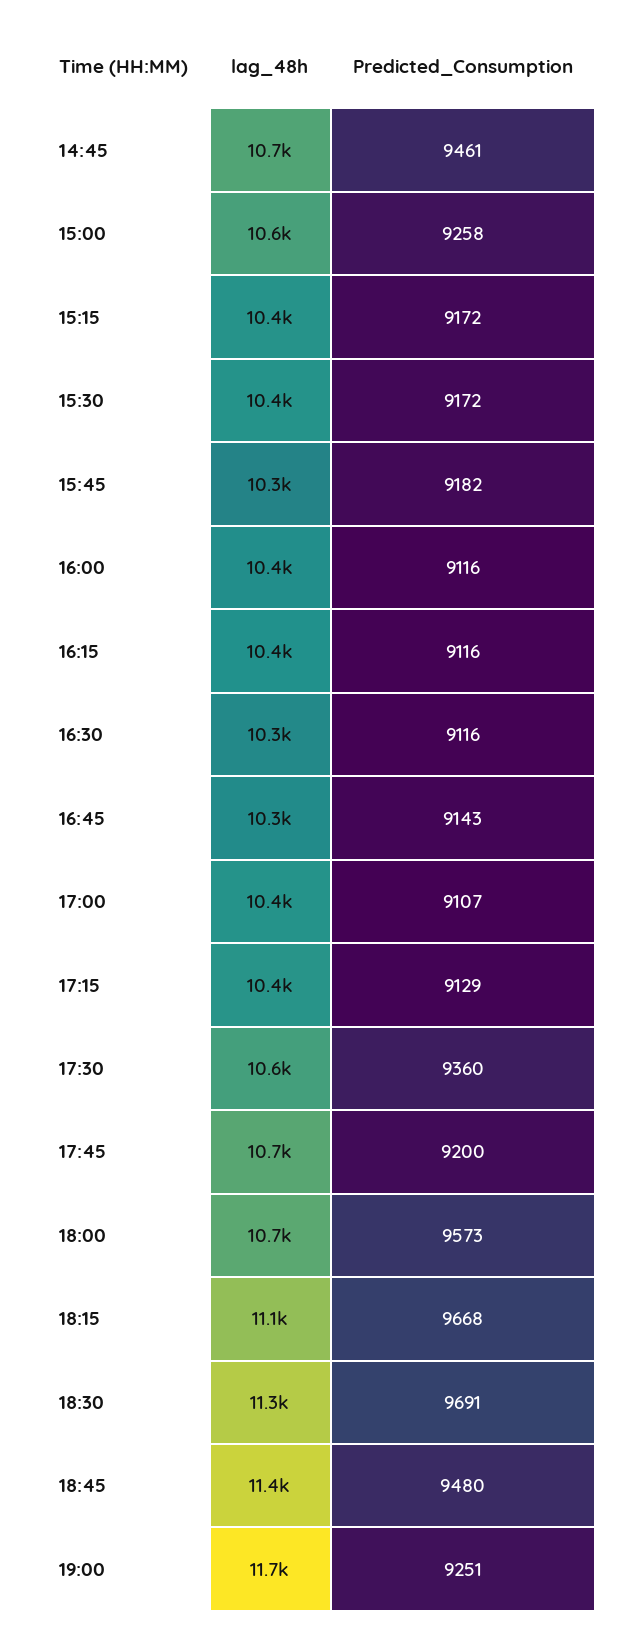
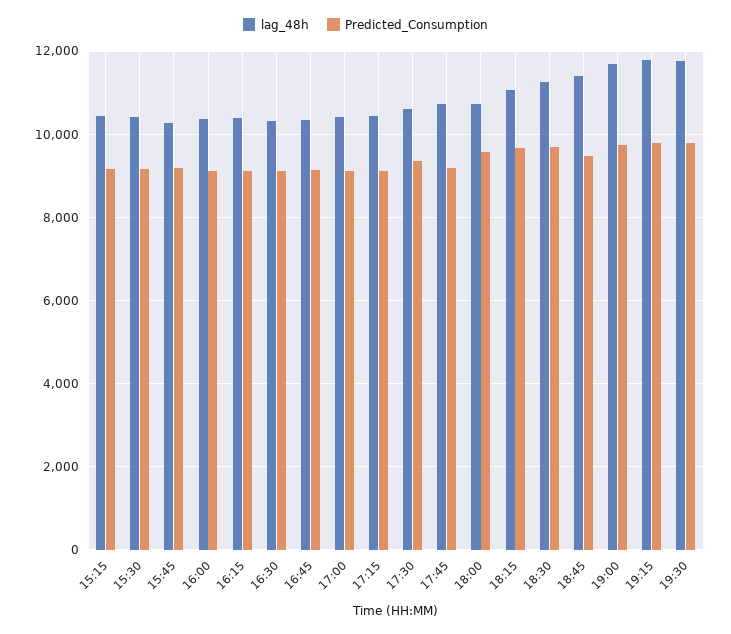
lag_48h, 14:45: 10700 -> none
Predicted_Consumption, 14:45: 9461 -> none
lag_48h, 15:00: 10600 -> none
Predicted_Consumption, 15:00: 9258 -> none
Predicted_Consumption, 19:00: 9251 -> 9800
lag_48h, 19:15: none -> 11800
Predicted_Consumption, 19:15: none -> 9800
lag_48h, 19:30: none -> 11800
Predicted_Consumption, 19:30: none -> 9800

